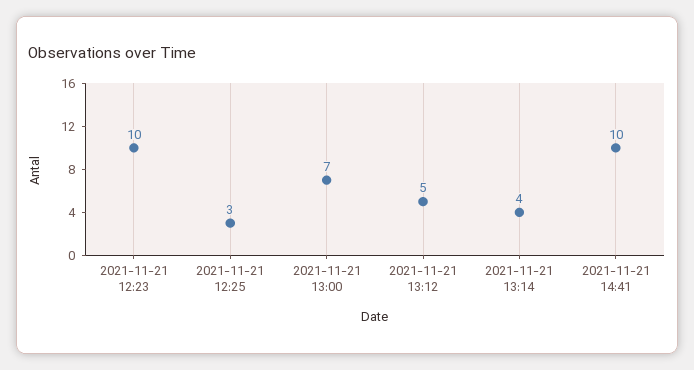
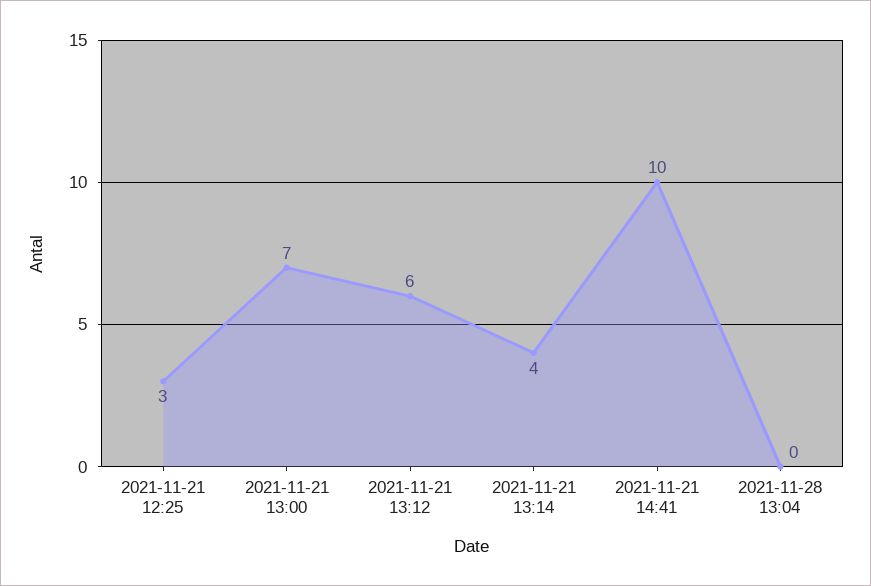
2021-11-21 12:23: 10 -> none
2021-11-21 13:12: 5 -> 6
2021-11-28 13:04: none -> 0

